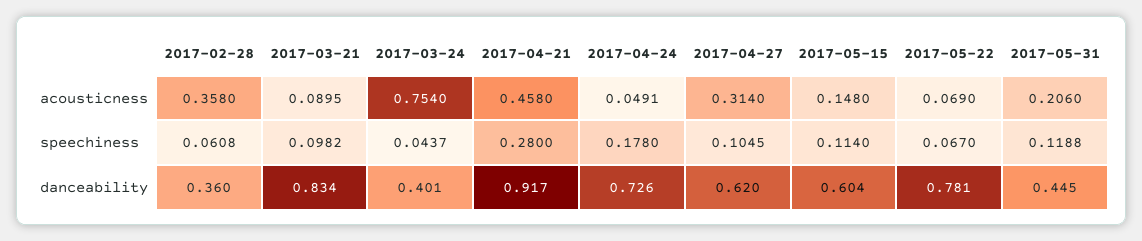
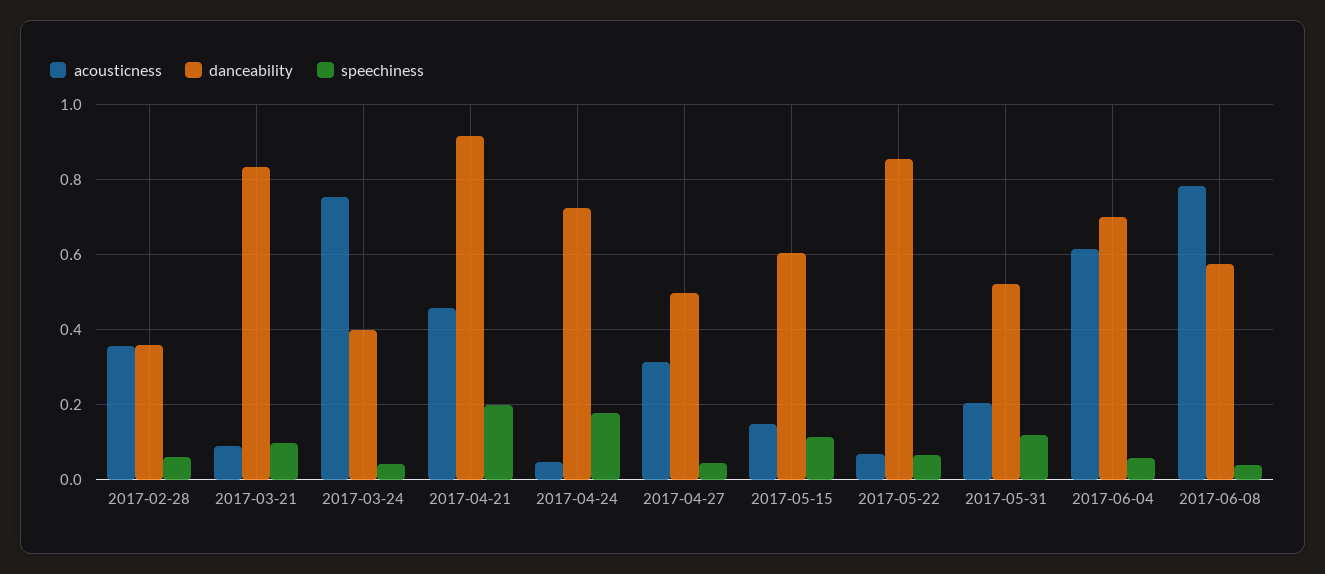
speechiness, 2017-04-21: 0.28 -> 0.2
speechiness, 2017-04-27: 0.1045 -> 0.04
danceability, 2017-04-27: 0.62 -> 0.5
danceability, 2017-05-22: 0.781 -> 0.86
danceability, 2017-05-31: 0.445 -> 0.52
acousticness, 2017-06-04: none -> 0.62
danceability, 2017-06-04: none -> 0.7
speechiness, 2017-06-04: none -> 0.06
acousticness, 2017-06-08: none -> 0.78
danceability, 2017-06-08: none -> 0.58
speechiness, 2017-06-08: none -> 0.04

